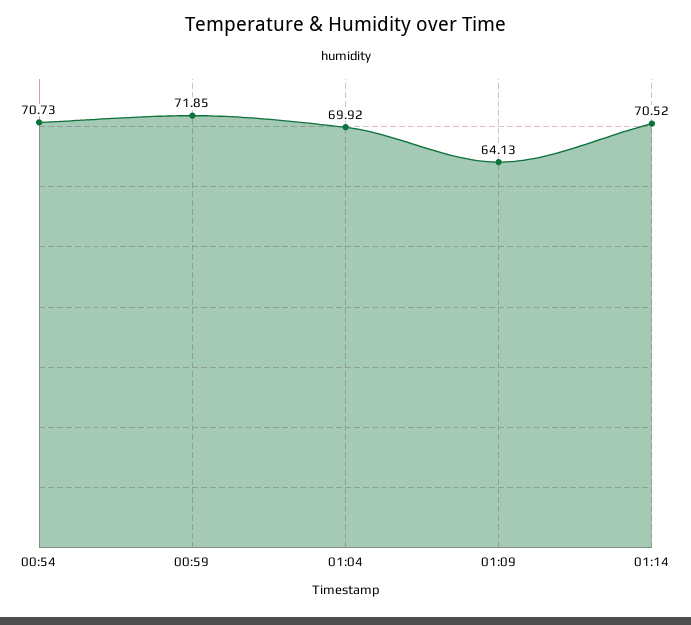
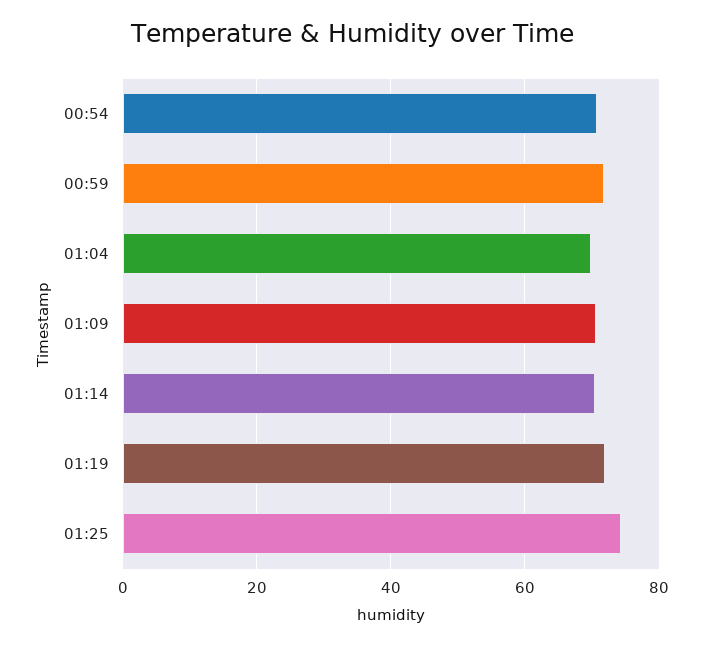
01:09: 64.13 -> 70
01:19: none -> 72
01:25: none -> 74

